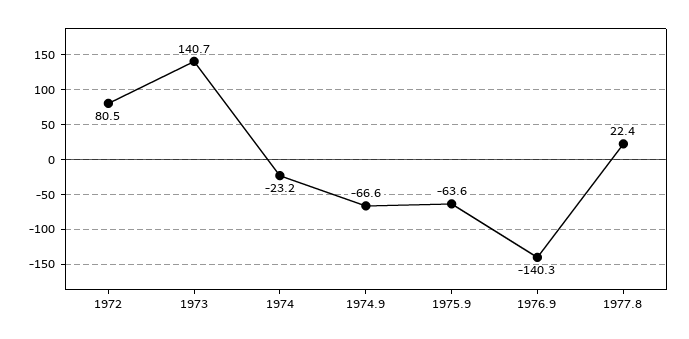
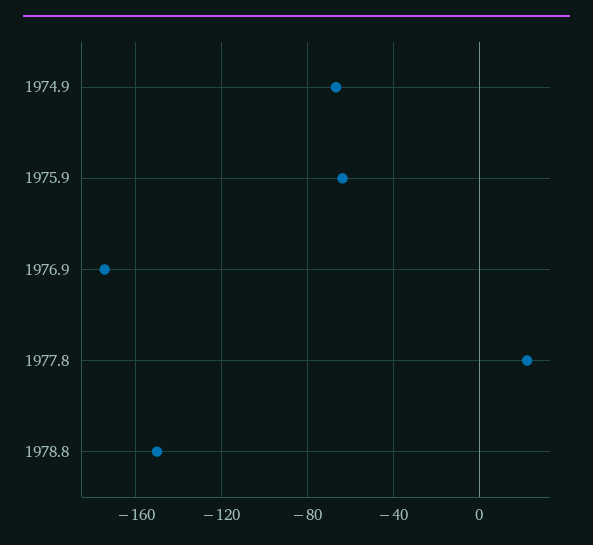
1972: 80.5 -> none
1973: 140.7 -> none
1974: -23.2 -> none
1976.9: -140.3 -> -175
1978.8: none -> -150

